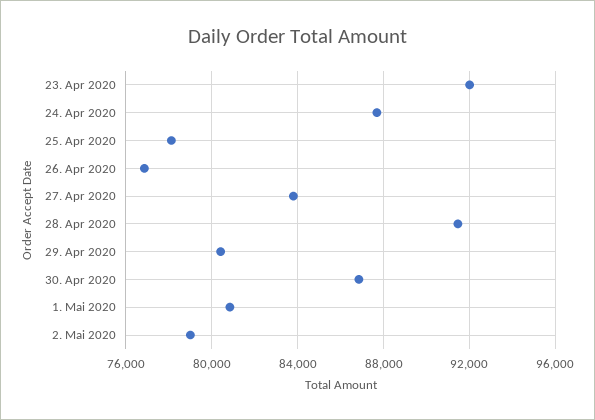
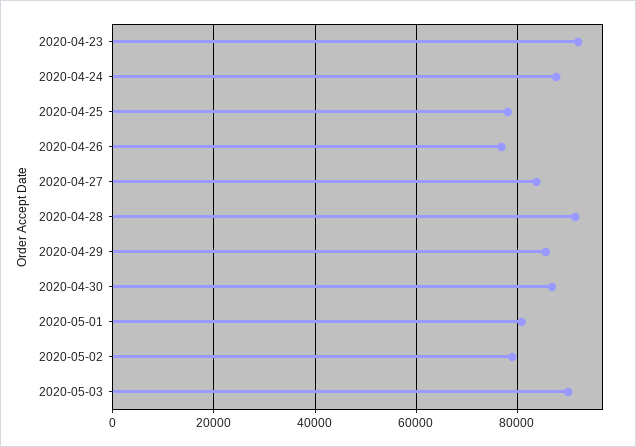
29. Apr 2020: 80500 -> 86000
2020-05-03: none -> 90000

